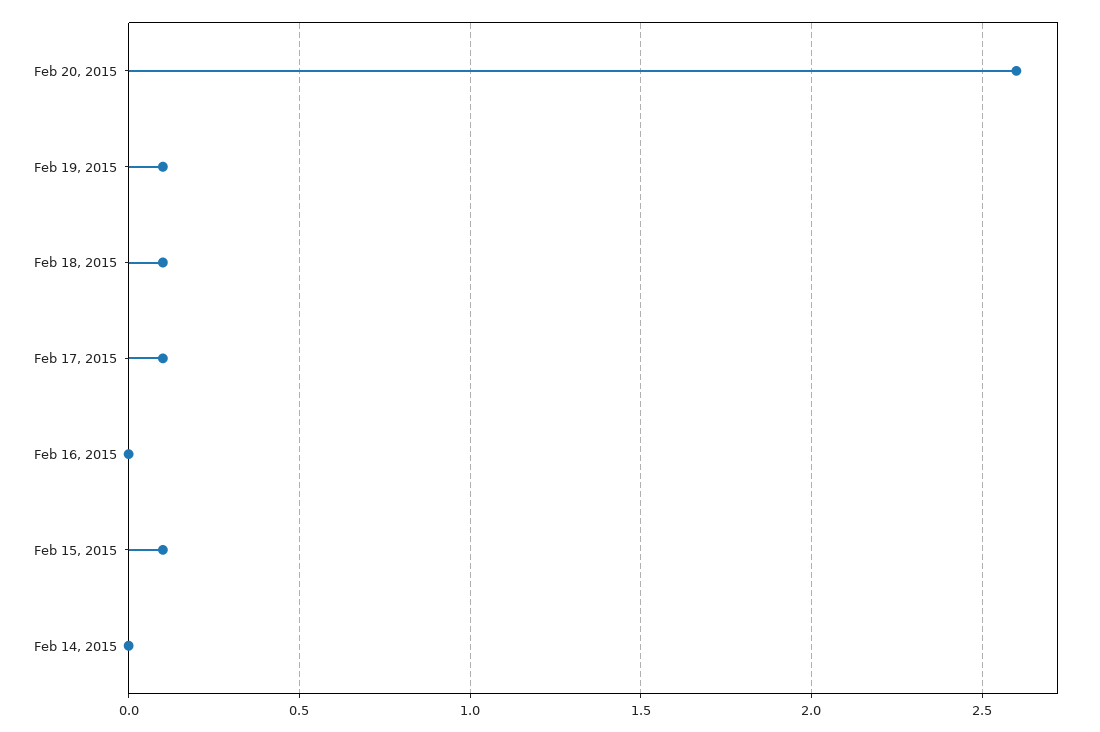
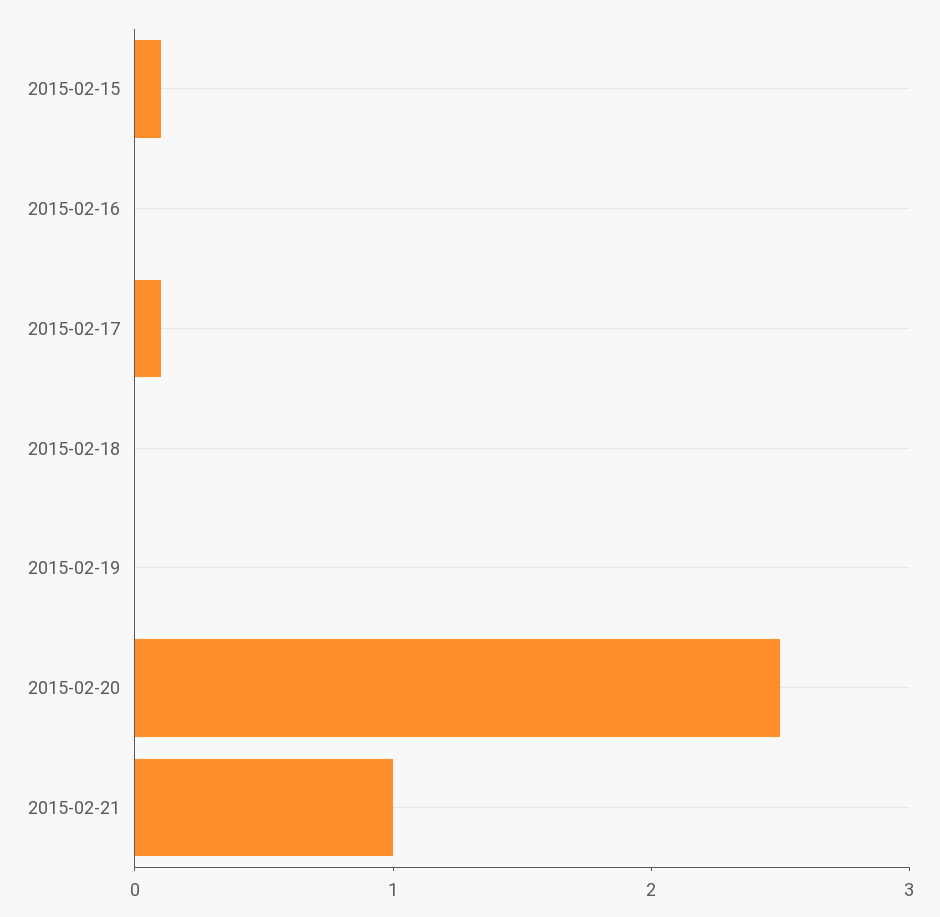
Feb 20, 2015: 2.6 -> 2.5
Feb 19, 2015: 0.1 -> 0
Feb 18, 2015: 0.1 -> 0
Feb 14, 2015: 0 -> none
2015-02-21: none -> 1

